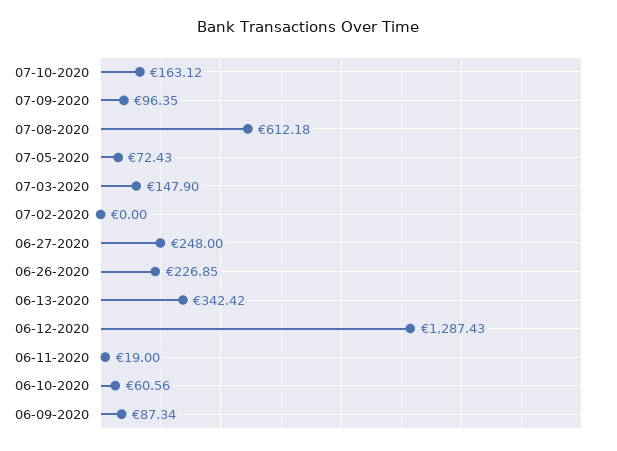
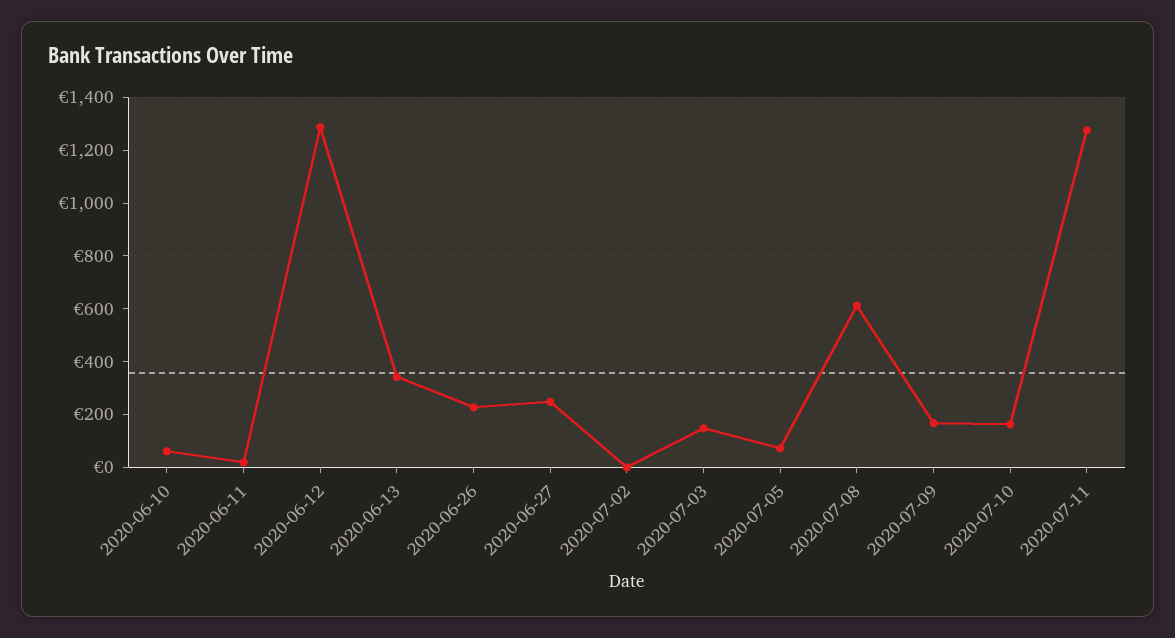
07-09-2020: 96.35 -> 175
06-09-2020: 87.34 -> none
2020-07-11: none -> 1275

